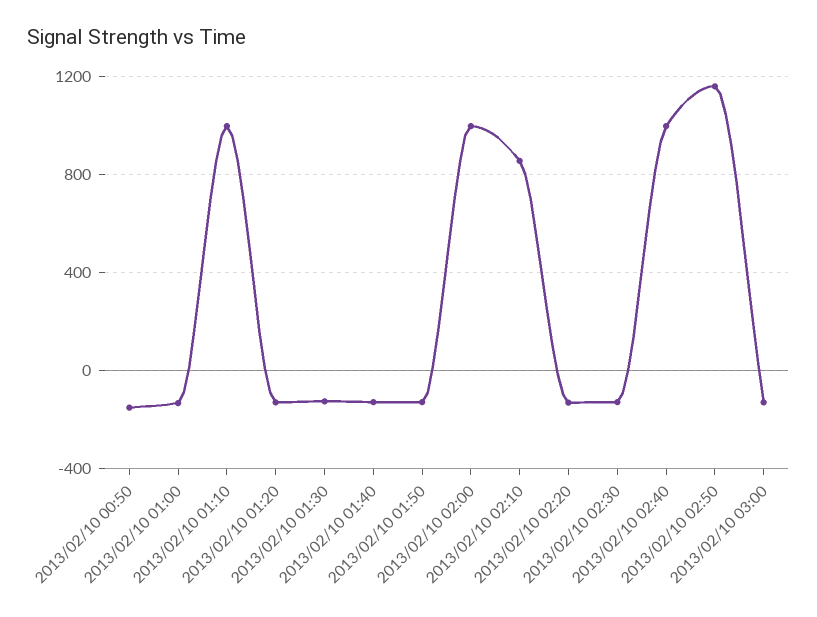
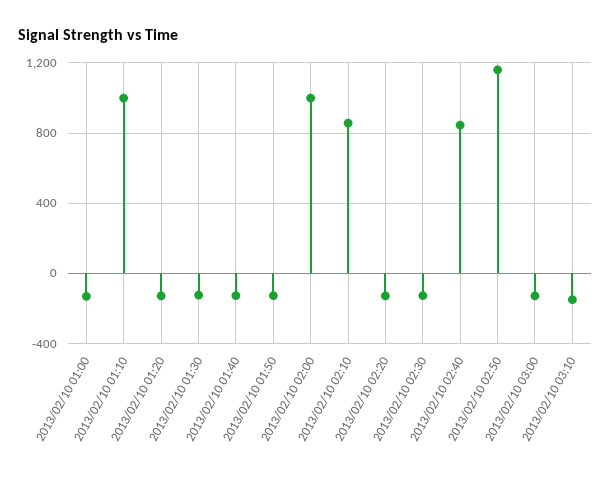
2013/02/10 00:50: -150 -> none
2013/02/10 02:40: 1000 -> 850
2013/02/10 03:10: none -> -150

